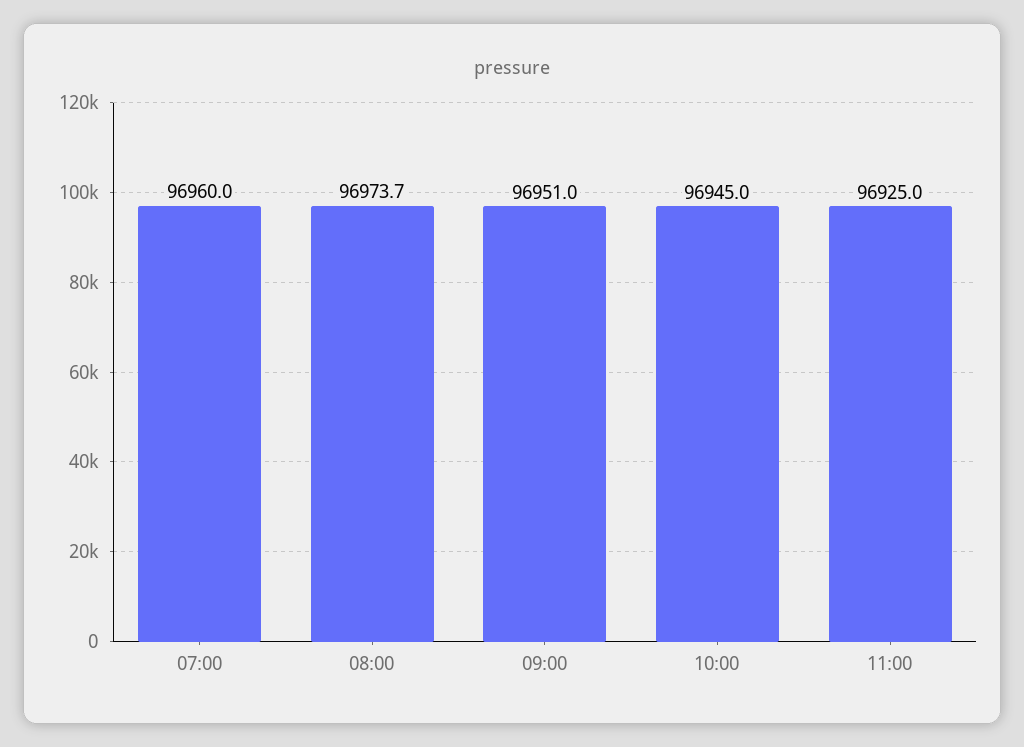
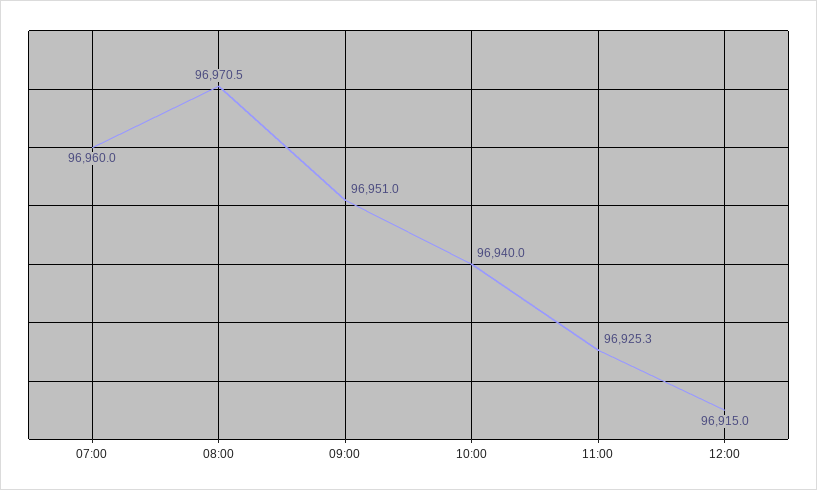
08:00: 96973.7 -> 96970.5
10:00: 96945 -> 96940
11:00: 96925 -> 96925.3
12:00: none -> 96915

